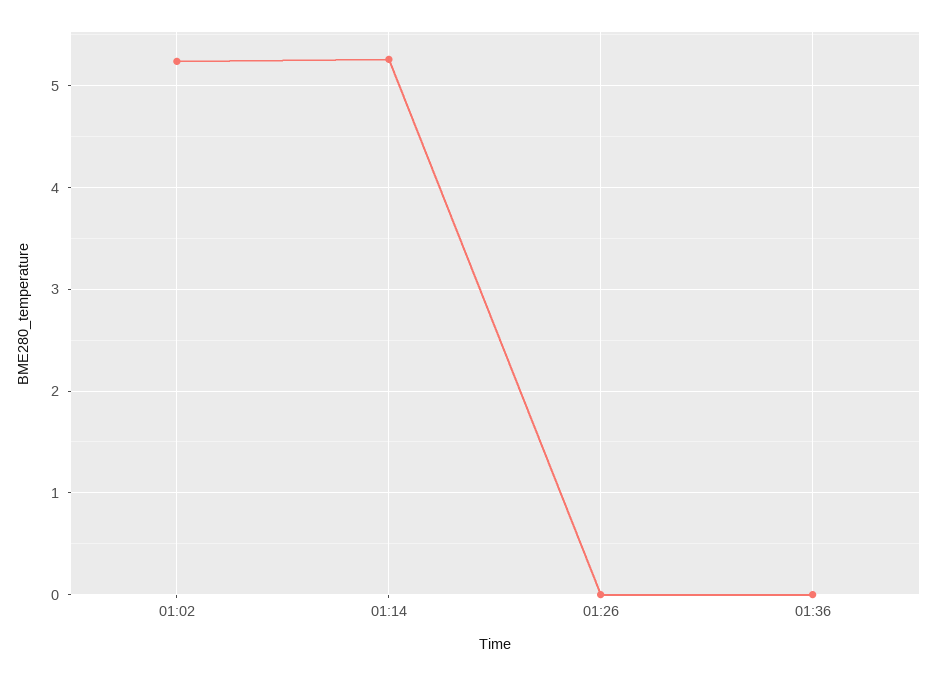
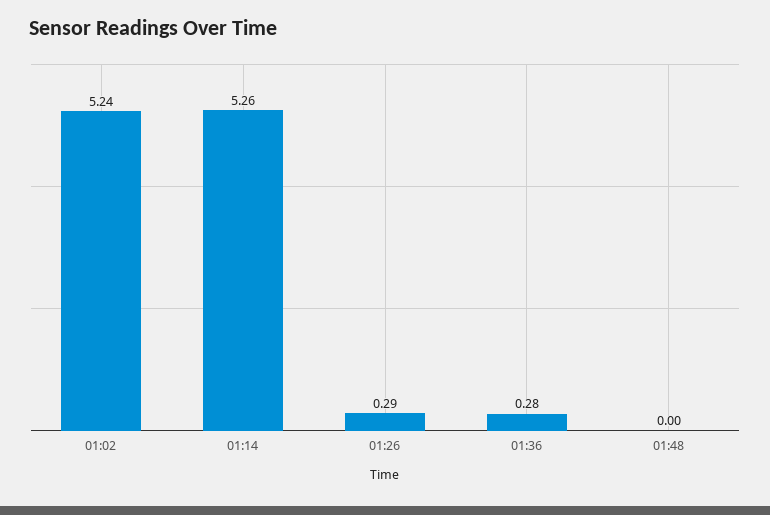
01:26: 0 -> 0.29
01:36: 0 -> 0.28
01:48: none -> 0

